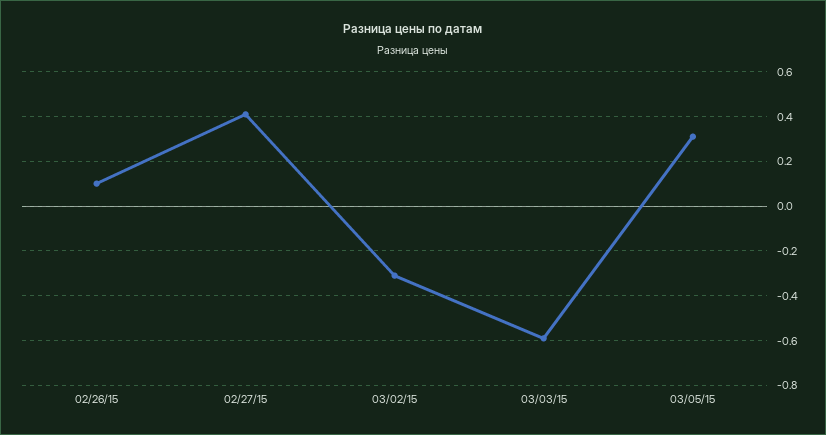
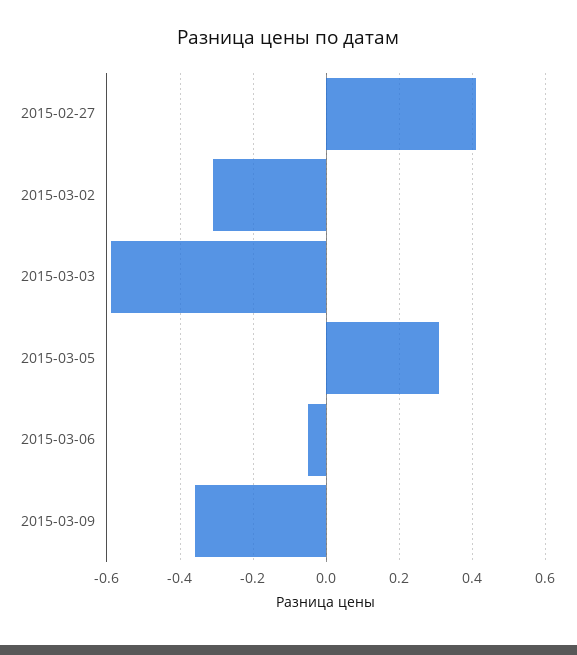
02/26/15: 0.1 -> none
2015-03-06: none -> -0.05
2015-03-09: none -> -0.35

